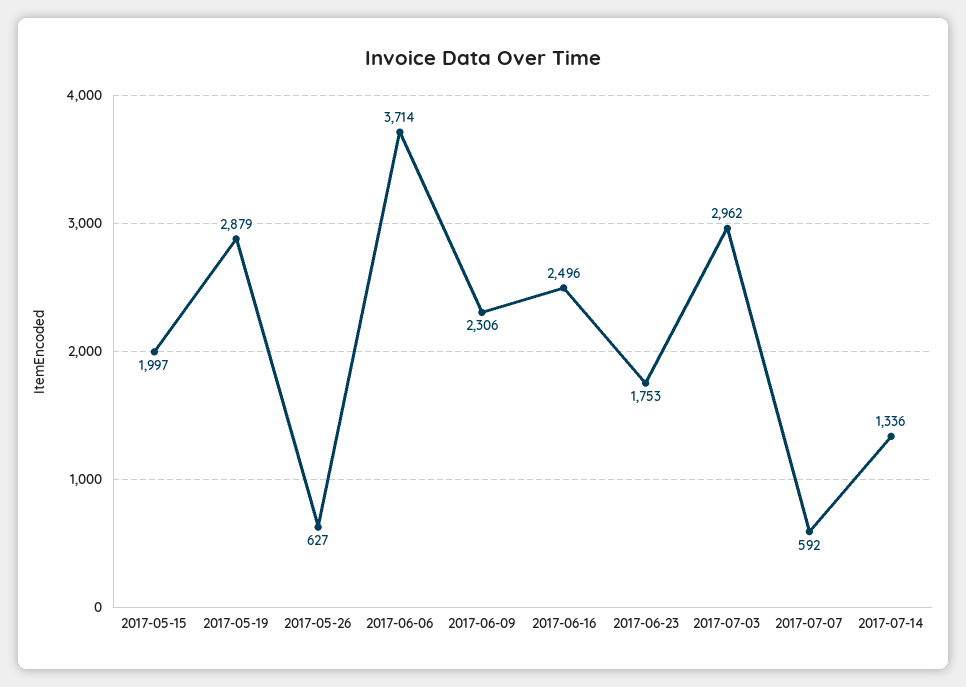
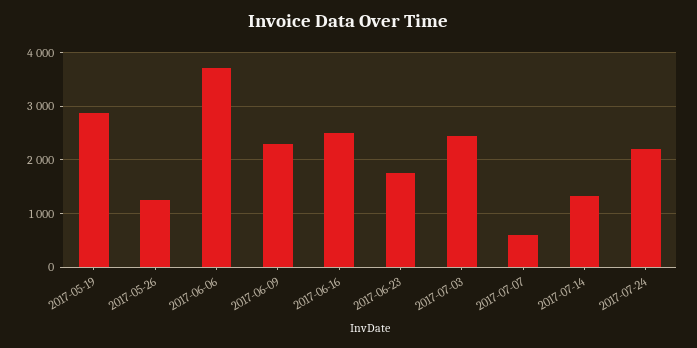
2017-05-15: 1997 -> none
2017-05-26: 627 -> 1200
2017-07-03: 2962 -> 2400
2017-07-24: none -> 2200

